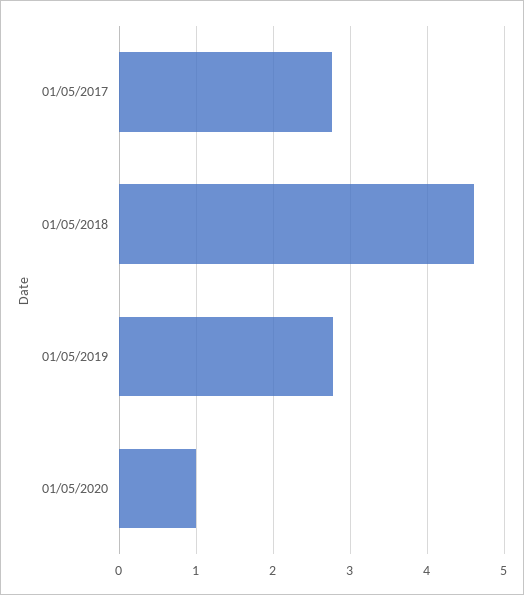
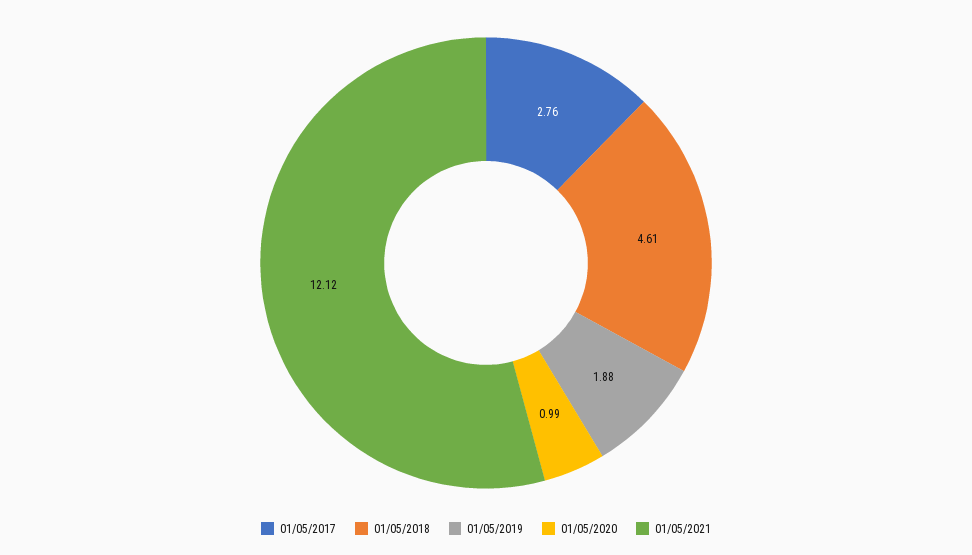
01/05/2019: 2.8 -> 1.88
01/05/2021: none -> 12.12

